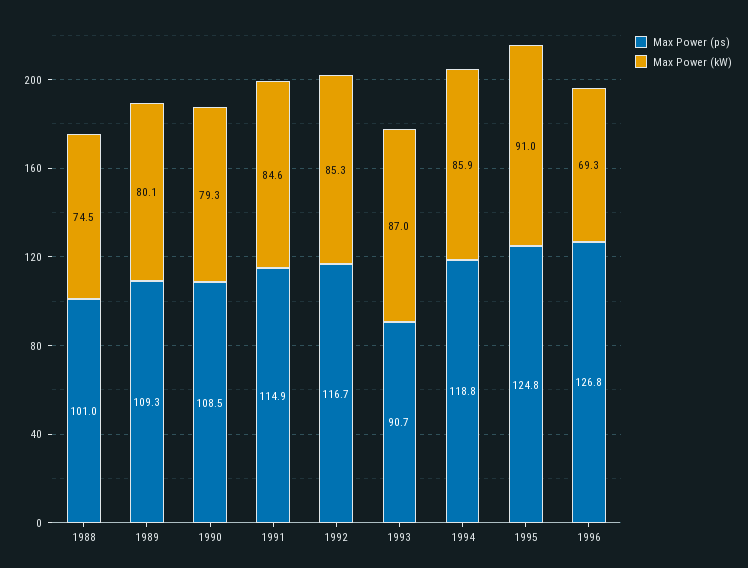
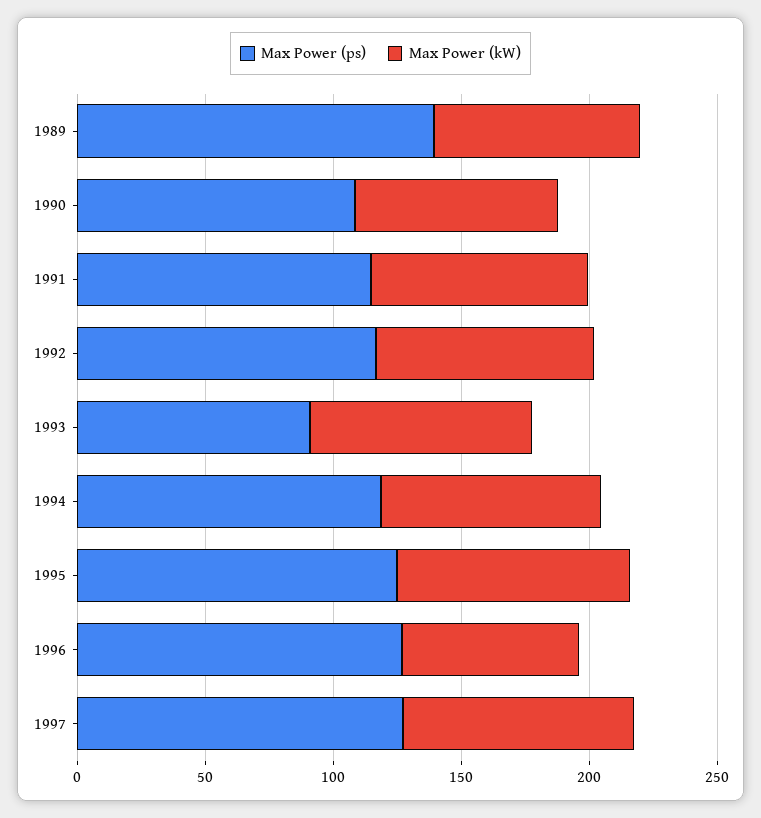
Max Power (ps), 1988: 101 -> none
Max Power (kW), 1988: 74.5 -> none
Max Power (ps), 1989: 109.3 -> 140
Max Power (ps), 1997: none -> 130
Max Power (kW), 1997: none -> 90

